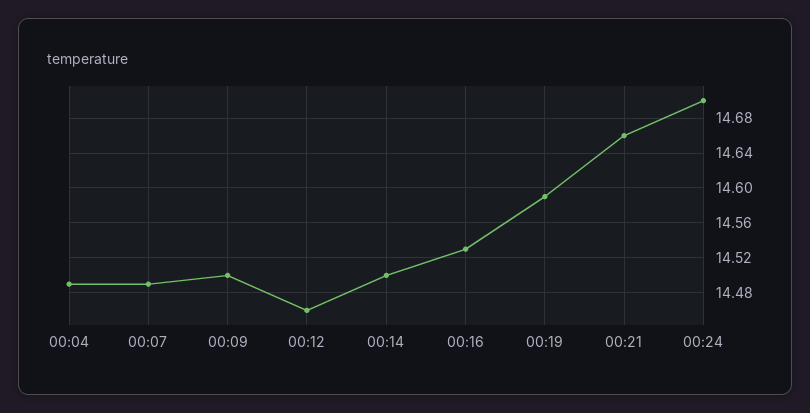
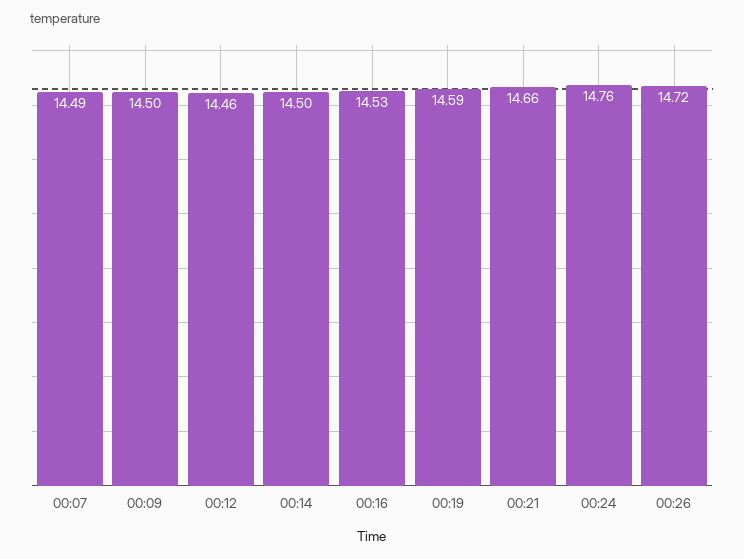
00:04: 14.49 -> none
00:24: 14.7 -> 14.76
00:26: none -> 14.72

